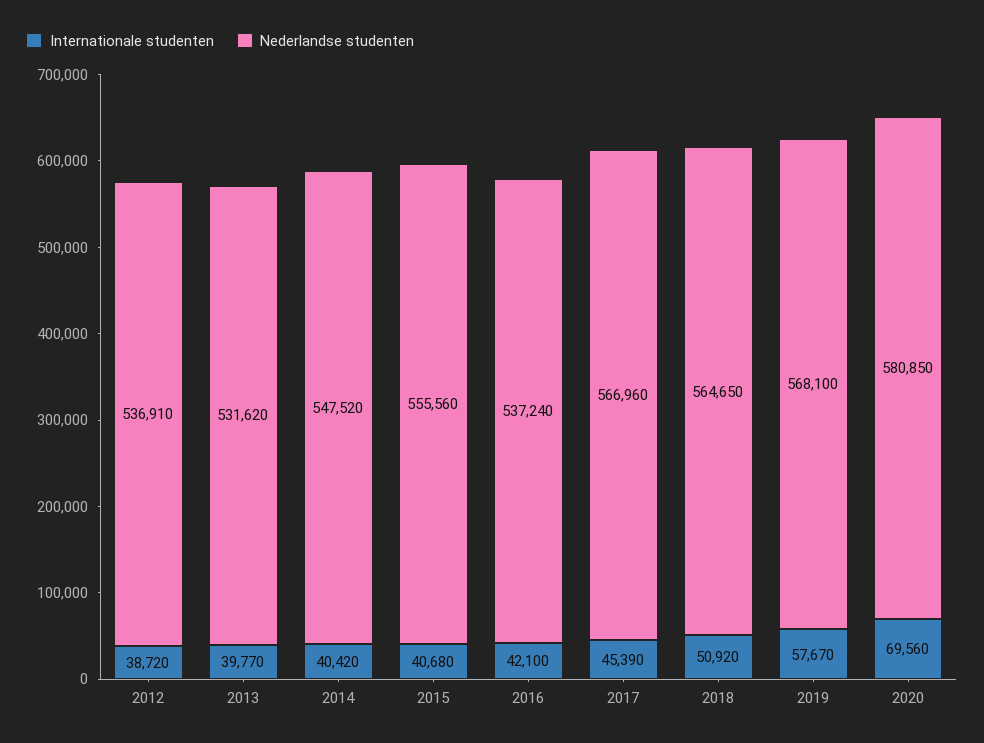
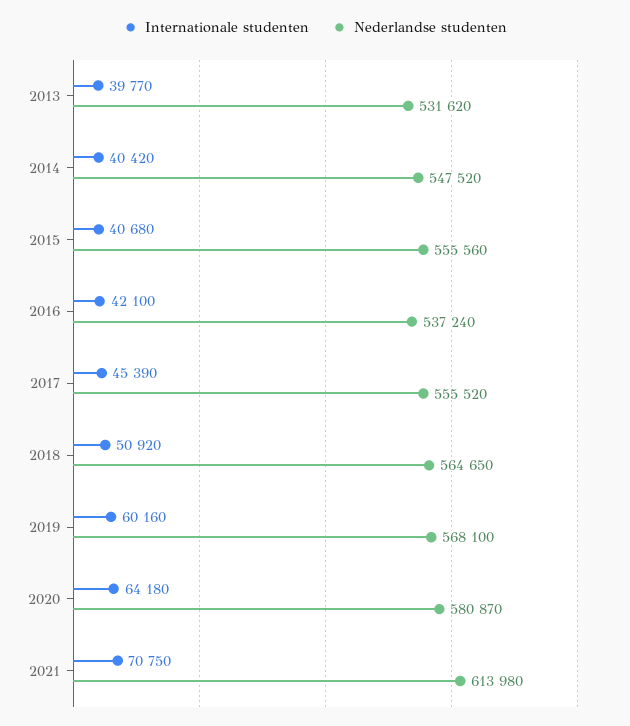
Internationale studenten, 2012: 38720 -> none
Nederlandse studenten, 2012: 536910 -> none
Nederlandse studenten, 2017: 566960 -> 555520
Internationale studenten, 2019: 57670 -> 60160
Internationale studenten, 2020: 69560 -> 64180
Nederlandse studenten, 2020: 580850 -> 580870
Internationale studenten, 2021: none -> 70750
Nederlandse studenten, 2021: none -> 613980

